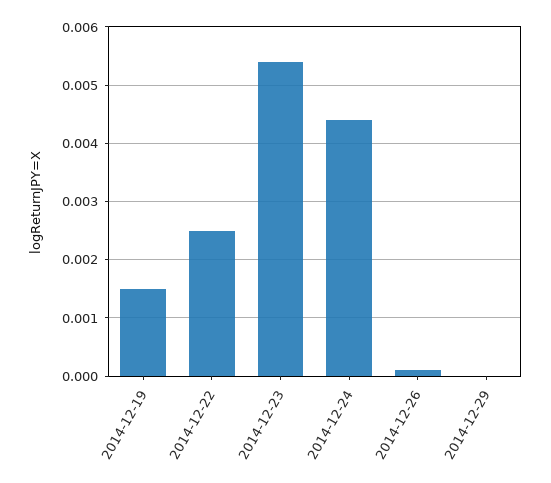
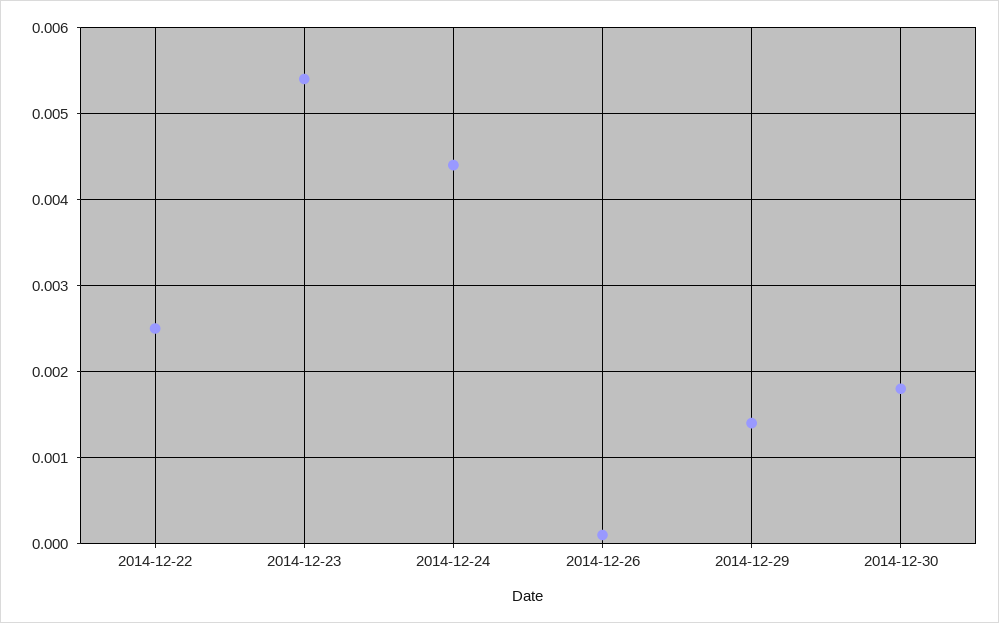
2014-12-19: 0.0015 -> none
2014-12-29: 0 -> 0.0014
2014-12-30: none -> 0.0018

